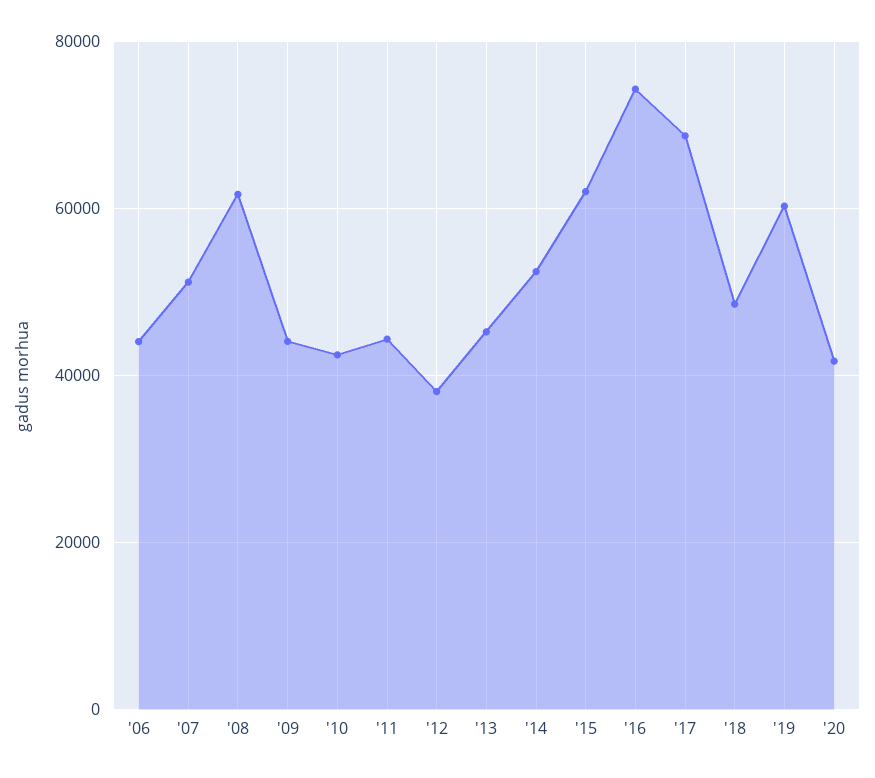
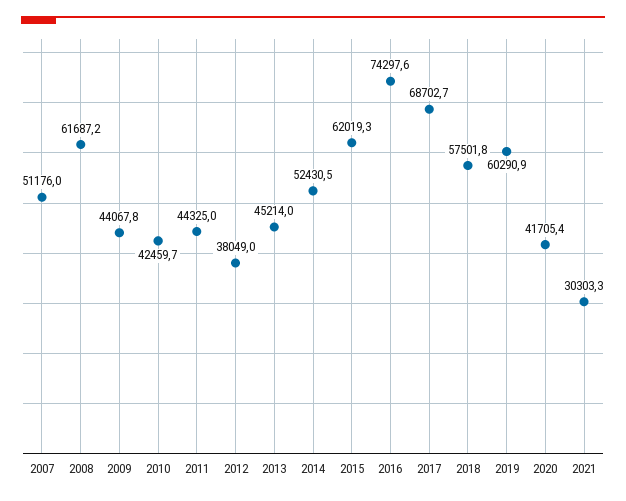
'06: 44000 -> none
'18: 48000 -> 57501.8
2021: none -> 30303.3

